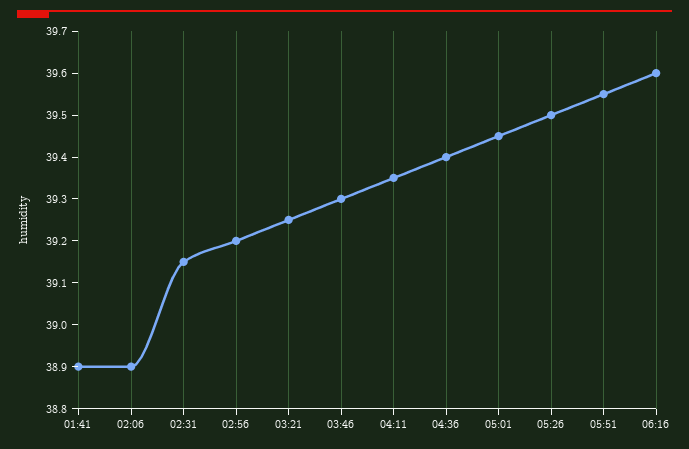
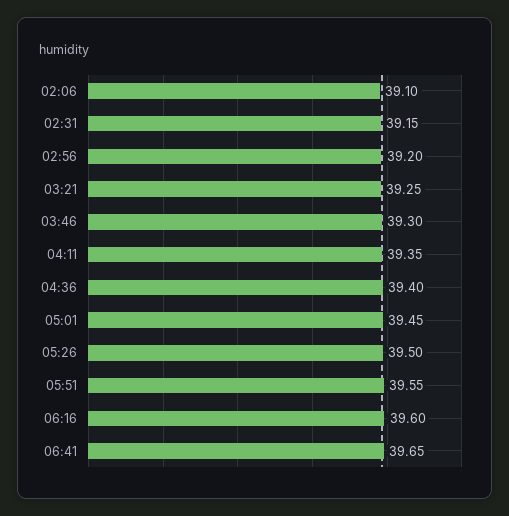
01:41: 38.9 -> none
02:06: 38.9 -> 39.1
06:41: none -> 39.65

